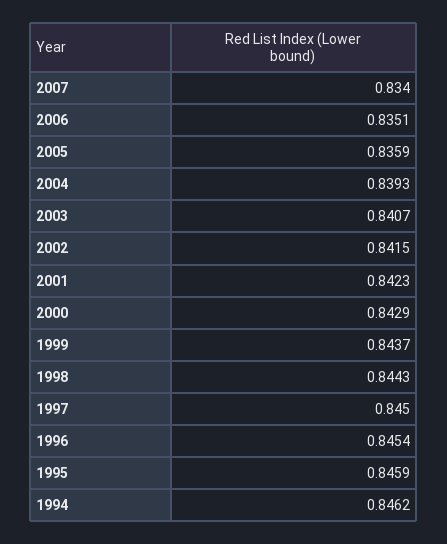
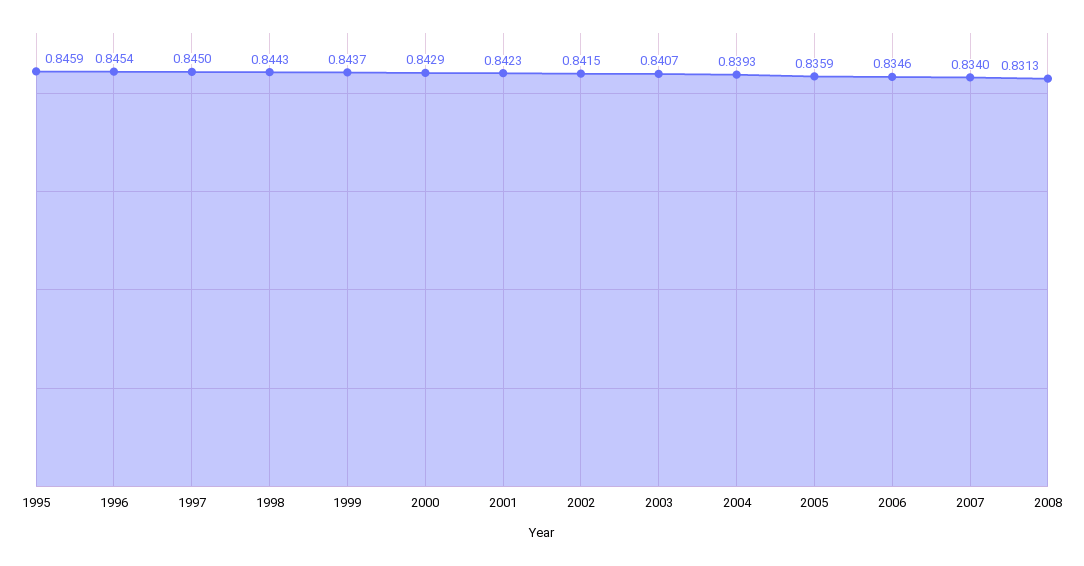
2006: 0.8351 -> 0.8346
1994: 0.8462 -> none
2008: none -> 0.8313

